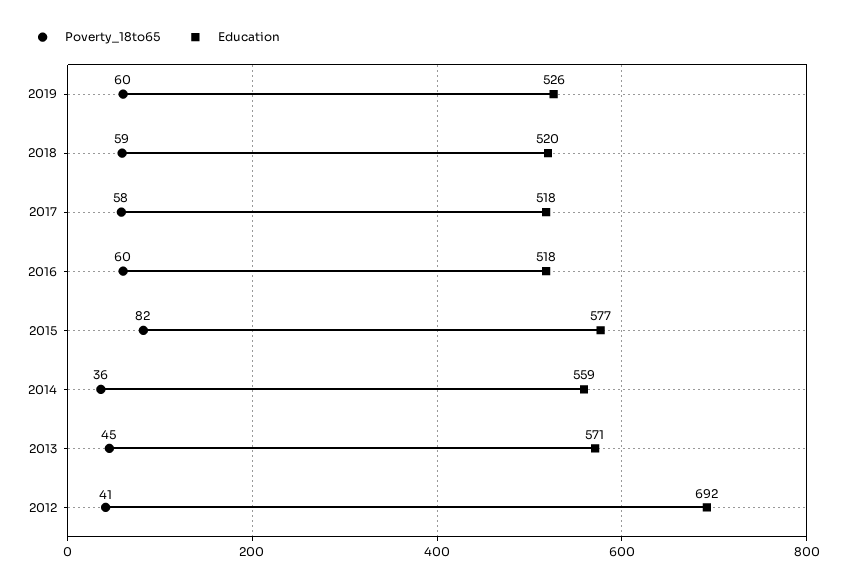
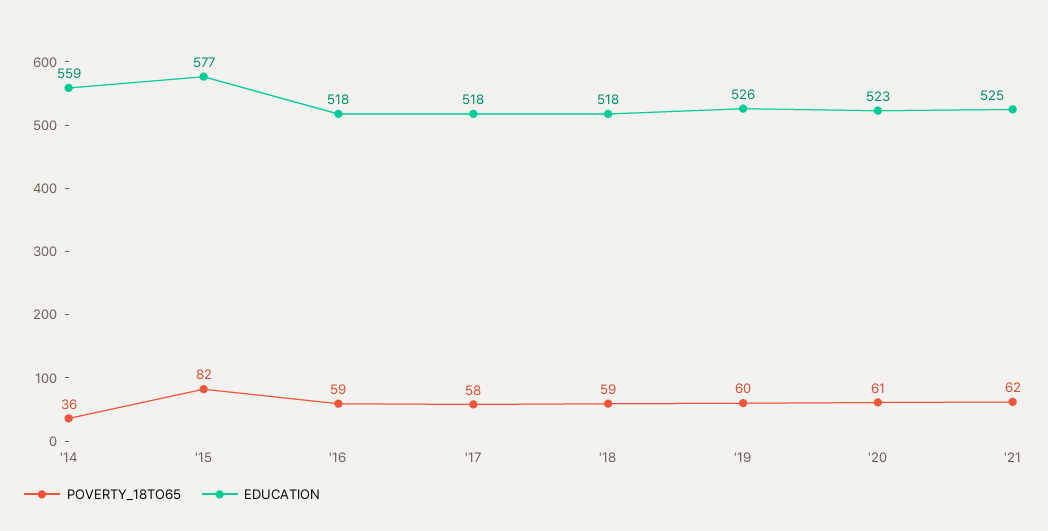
Education, 2018: 520 -> 518
Poverty_18to65, 2016: 60 -> 59
Poverty_18to65, 2013: 45 -> none
Education, 2013: 571 -> none
Poverty_18to65, 2012: 41 -> none
Education, 2012: 692 -> none
Poverty_18to65, '20: none -> 61
Education, '20: none -> 523
Poverty_18to65, '21: none -> 62
Education, '21: none -> 525

